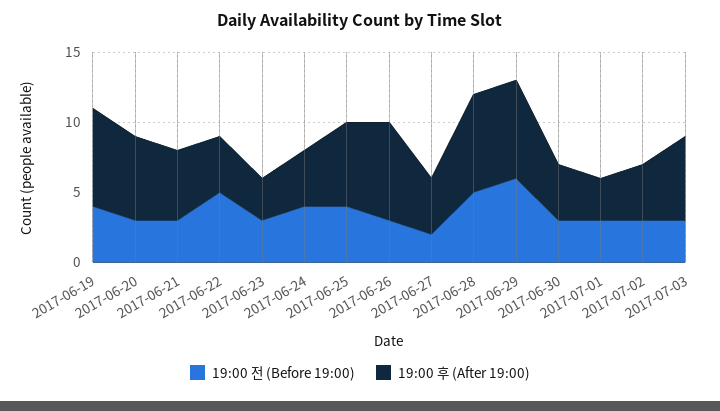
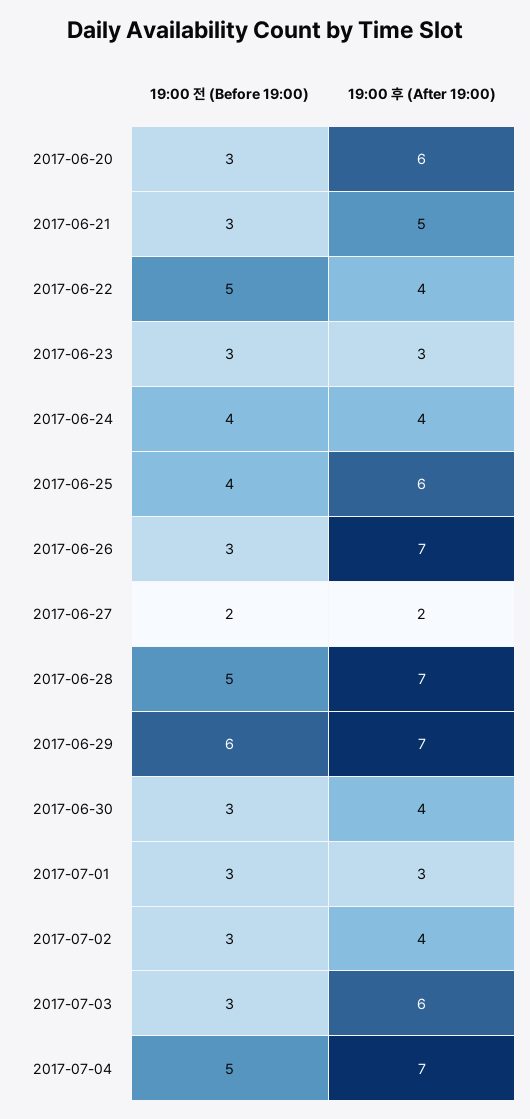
19:00 전 (Before 19:00), 2017-06-19: 4 -> none
19:00 후 (After 19:00), 2017-06-19: 7 -> none
19:00 후 (After 19:00), 2017-06-27: 4 -> 2
19:00 전 (Before 19:00), 2017-07-04: none -> 5
19:00 후 (After 19:00), 2017-07-04: none -> 7

